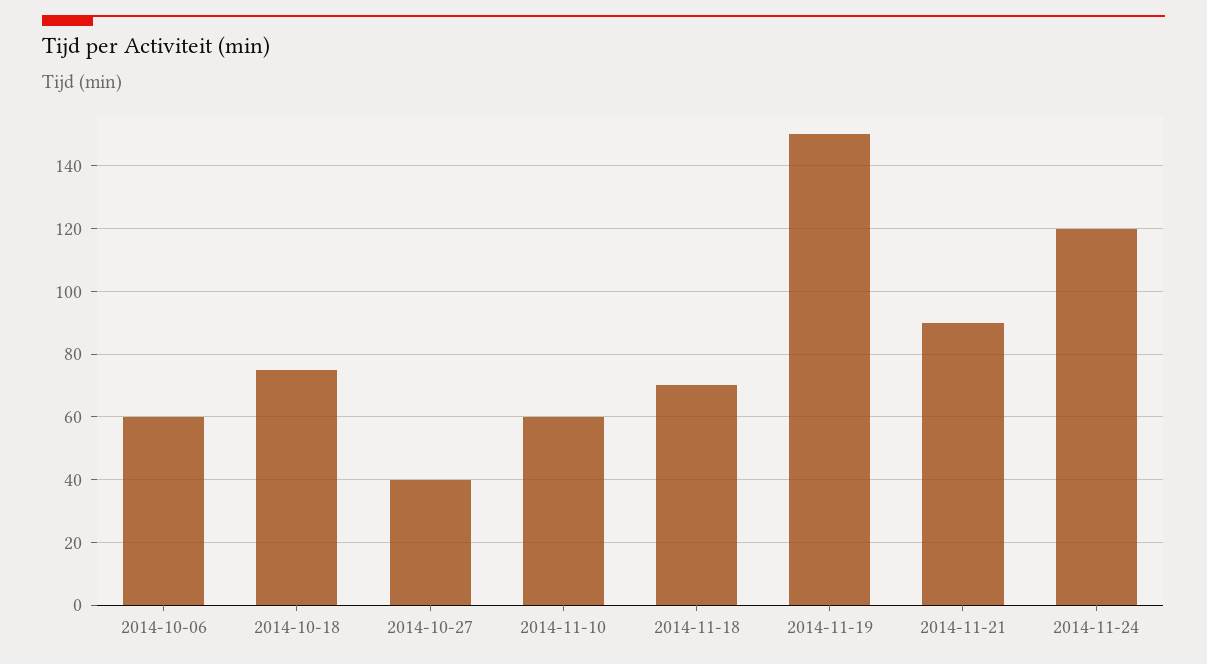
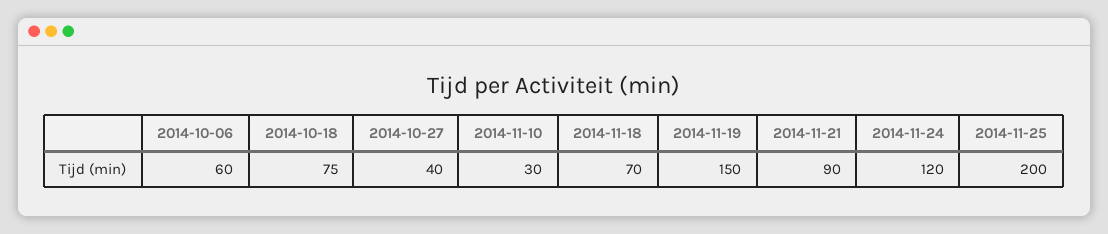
2014-11-10: 60 -> 30
2014-11-25: none -> 200

